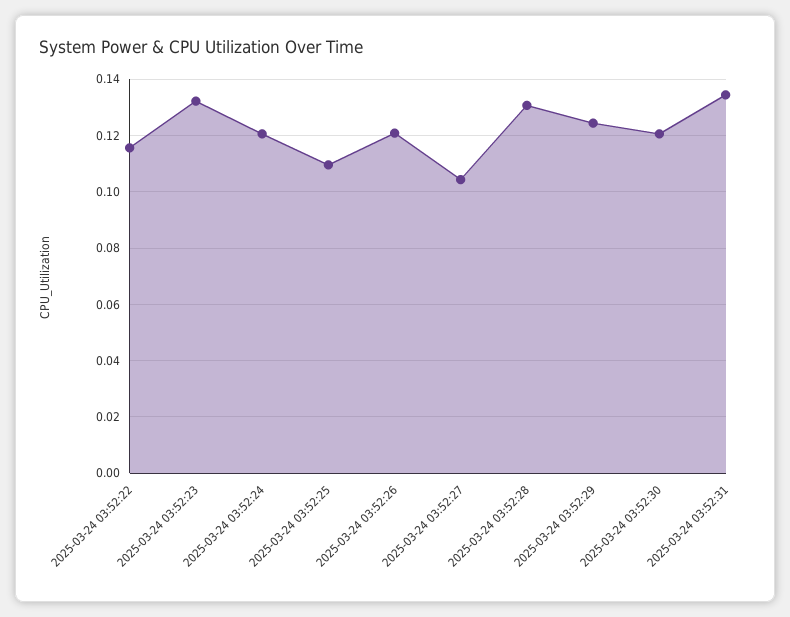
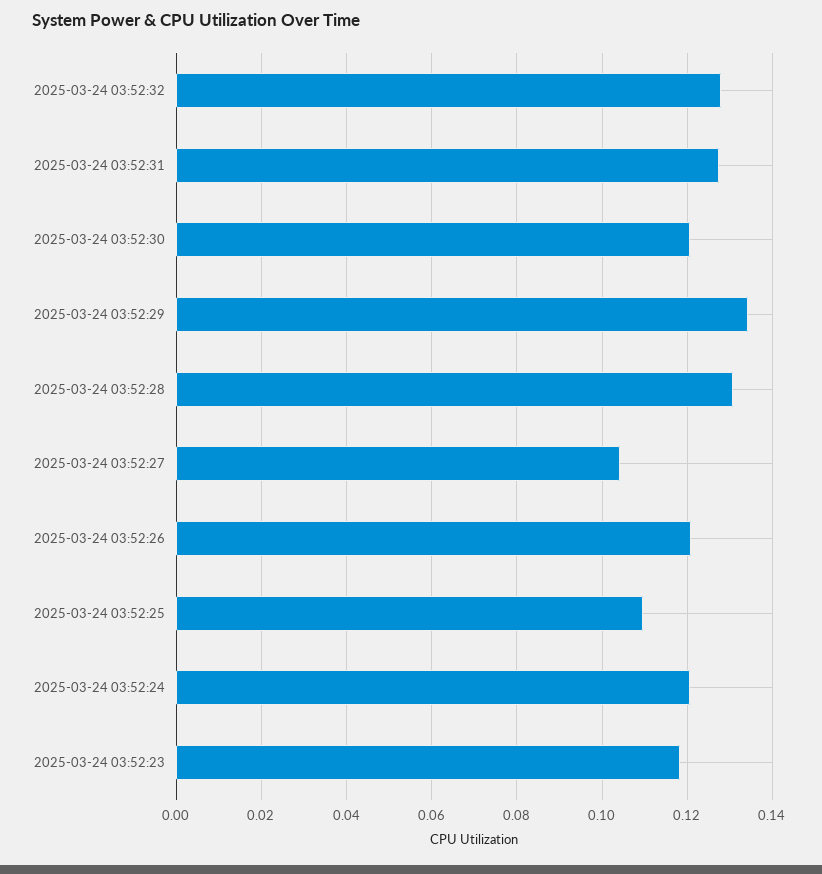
2025-03-24 03:52:22: 0.115 -> none
2025-03-24 03:52:23: 0.1325 -> 0.118
2025-03-24 03:52:29: 0.125 -> 0.134
2025-03-24 03:52:31: 0.135 -> 0.128
2025-03-24 03:52:32: none -> 0.128

